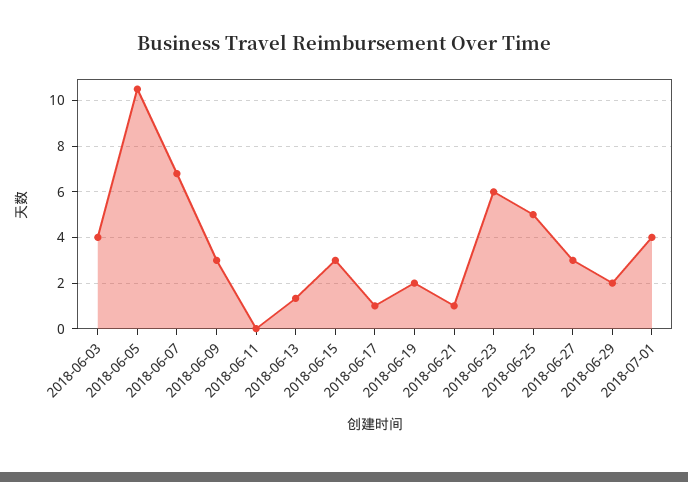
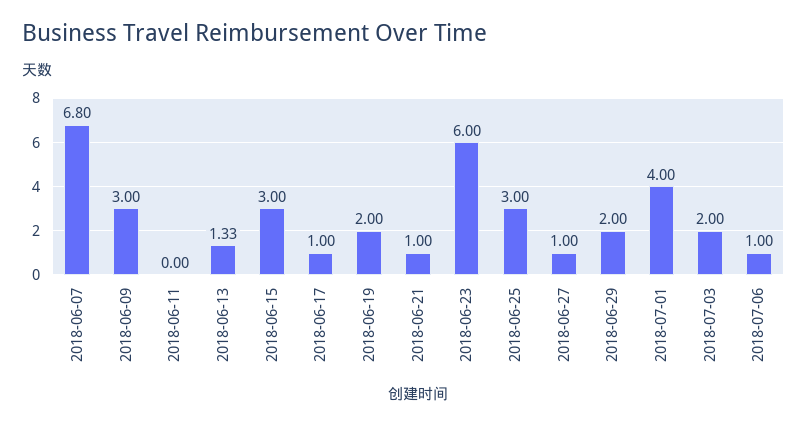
2018-06-03: 4 -> none
2018-06-05: 10.5 -> none
2018-06-25: 5 -> 3
2018-06-27: 3 -> 1
2018-07-03: none -> 2
2018-07-06: none -> 1

